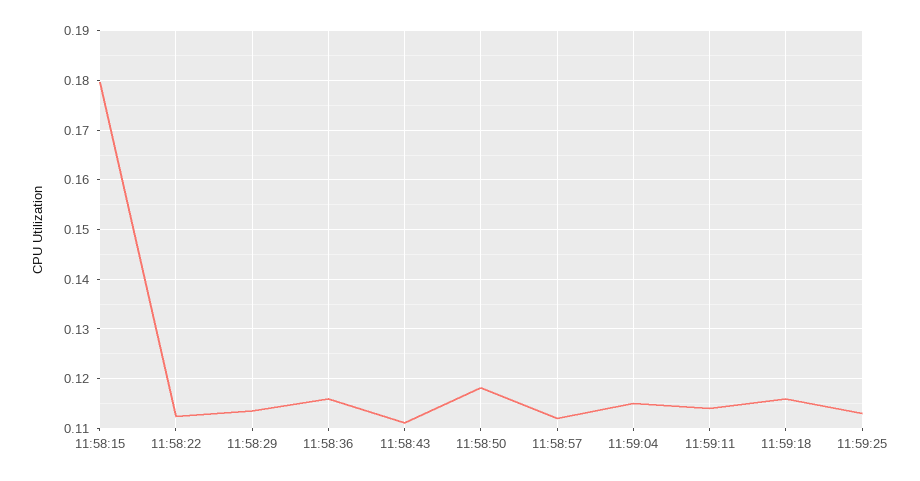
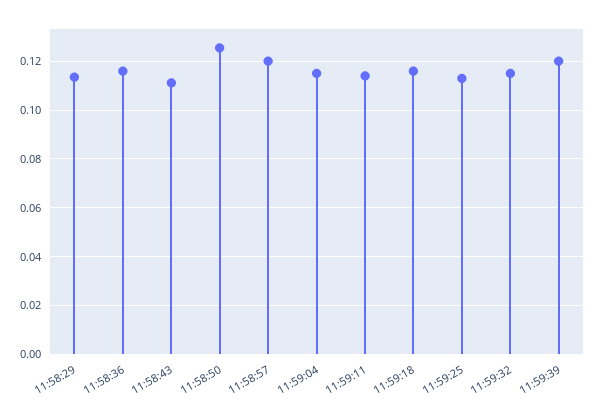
11:58:15: 0.18 -> none
11:58:22: 0.112 -> none
11:58:50: 0.118 -> 0.125
11:58:57: 0.112 -> 0.12
11:59:32: none -> 0.115
11:59:39: none -> 0.12

